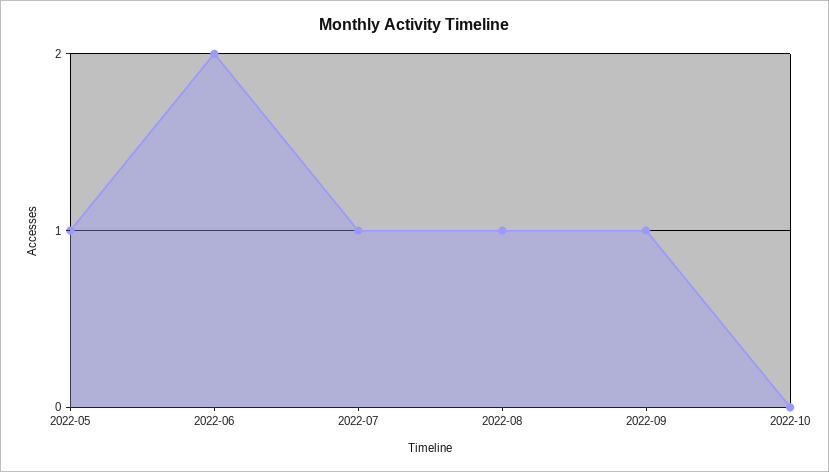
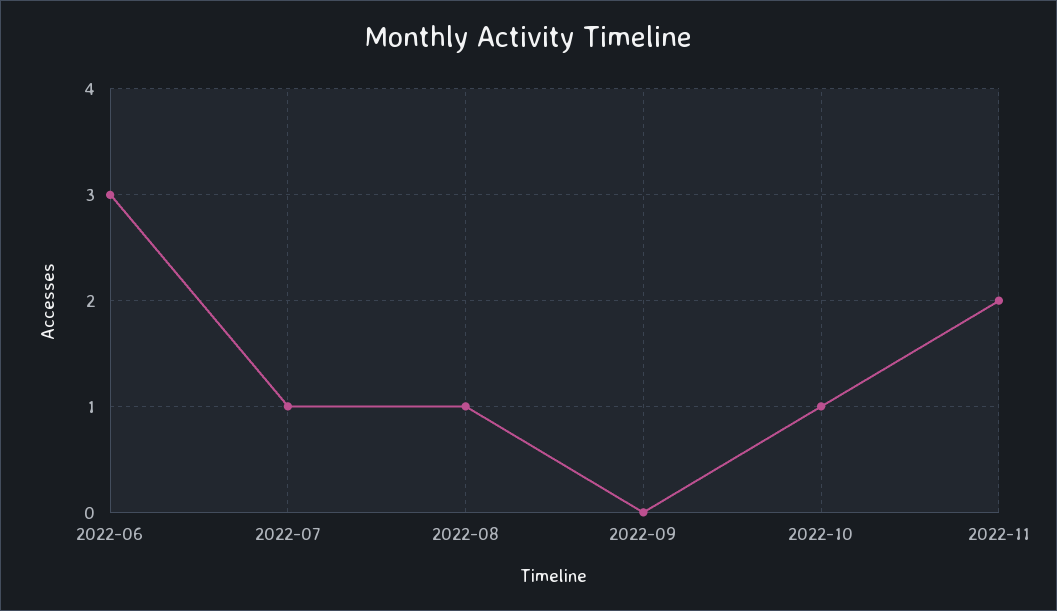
2022-05: 1 -> none
2022-06: 2 -> 3
2022-09: 1 -> 0
2022-10: 0 -> 1
2022-11: none -> 2

